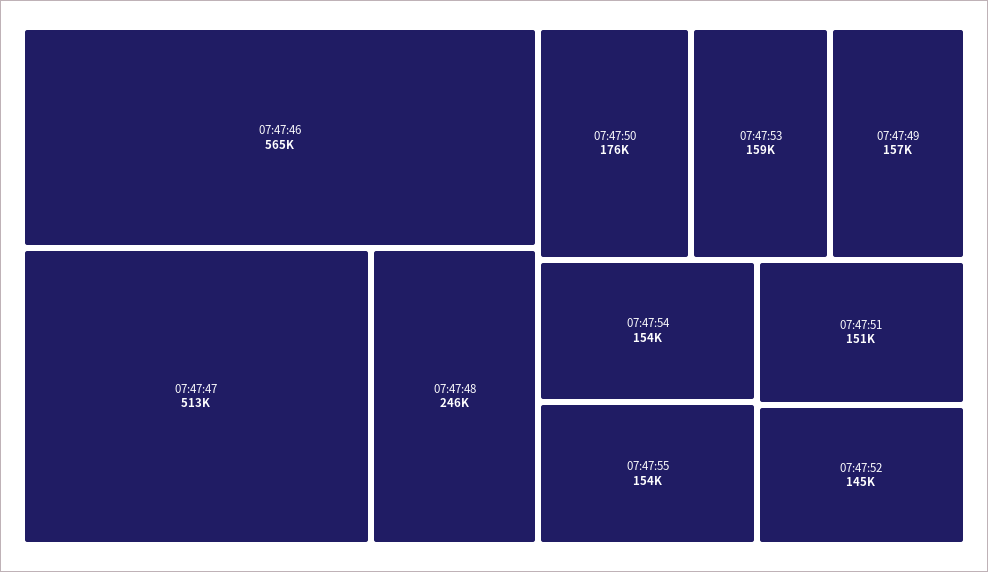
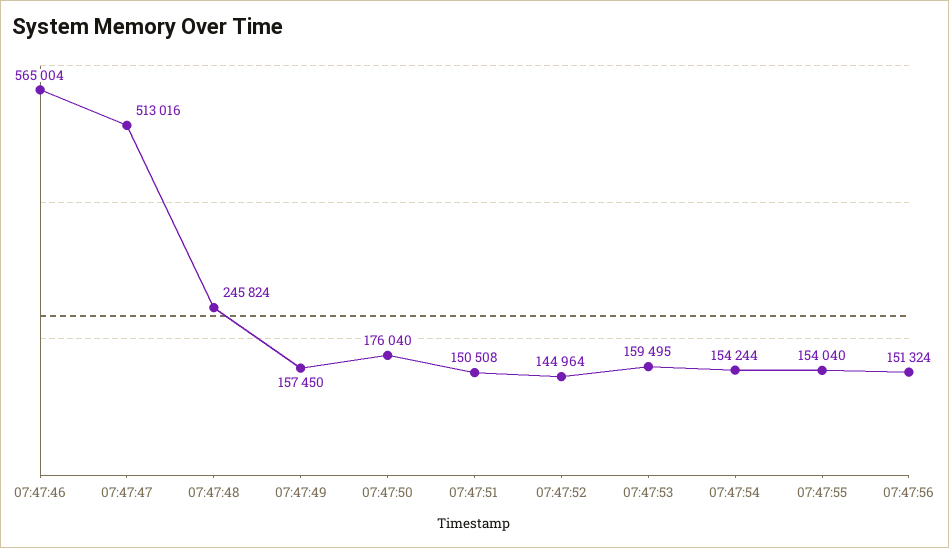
07:47:56: none -> 151324

